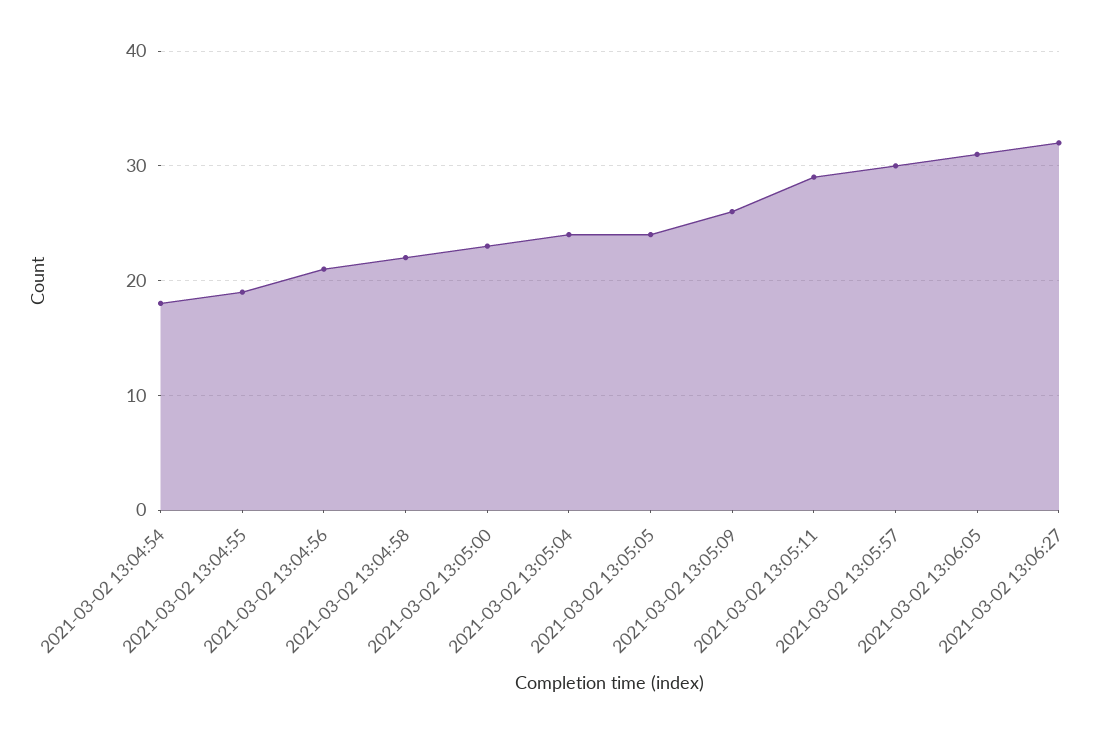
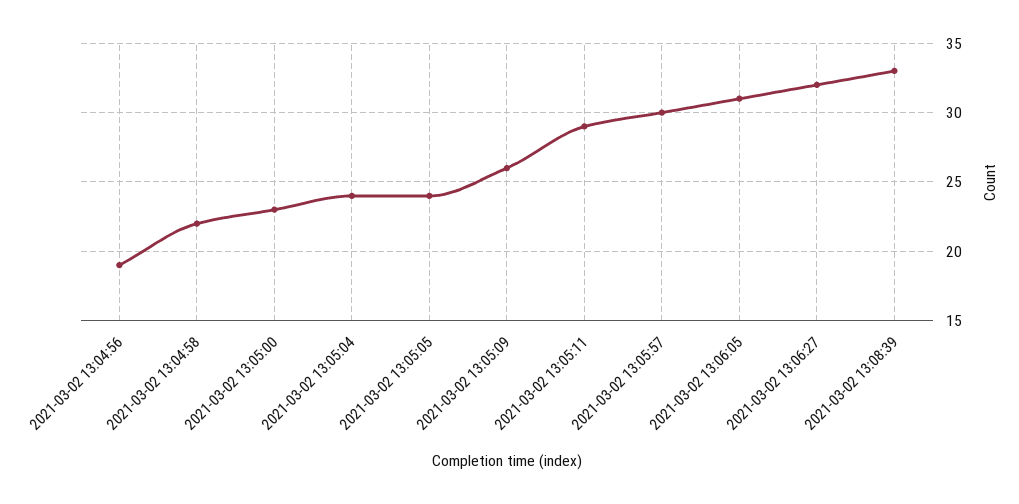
2021-03-02 13:04:54: 18 -> none
2021-03-02 13:04:55: 19 -> none
2021-03-02 13:04:56: 21 -> 19
2021-03-02 13:08:39: none -> 33

